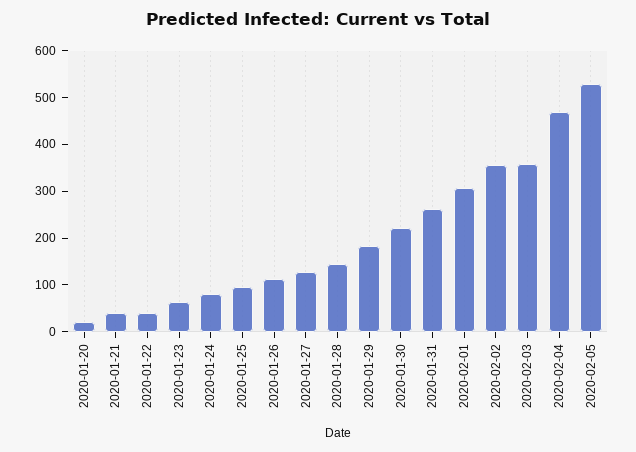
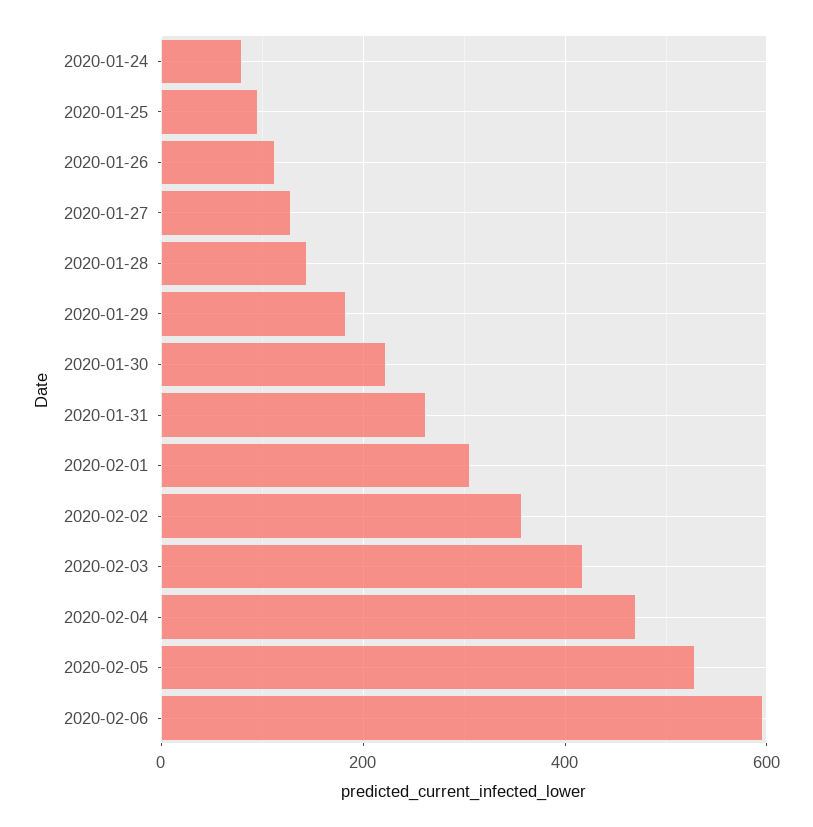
2020-01-20: 20 -> none
2020-01-21: 40 -> none
2020-01-22: 40 -> none
2020-01-23: 60 -> none
2020-02-03: 360 -> 420
2020-02-06: none -> 600

